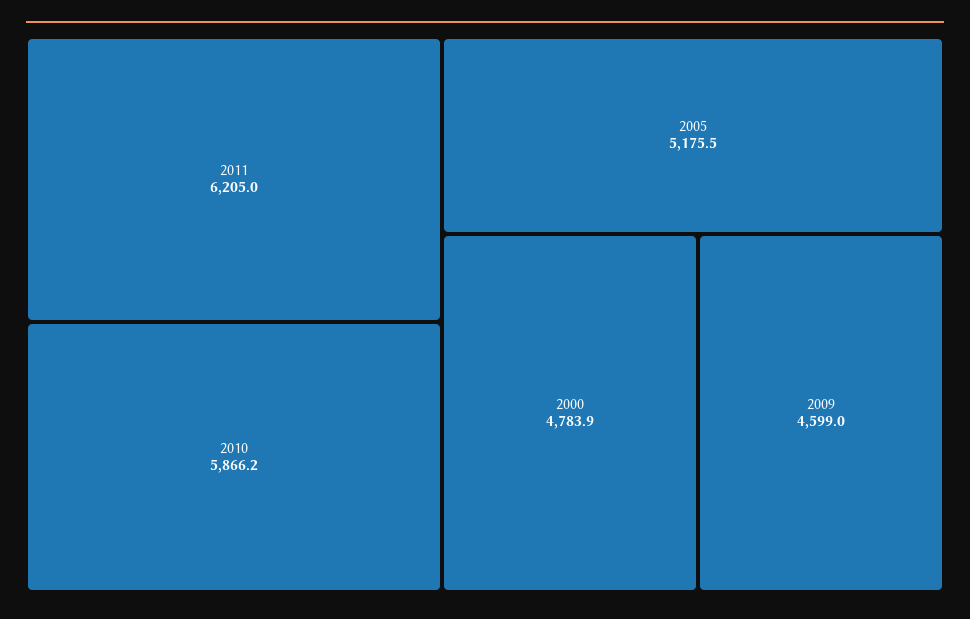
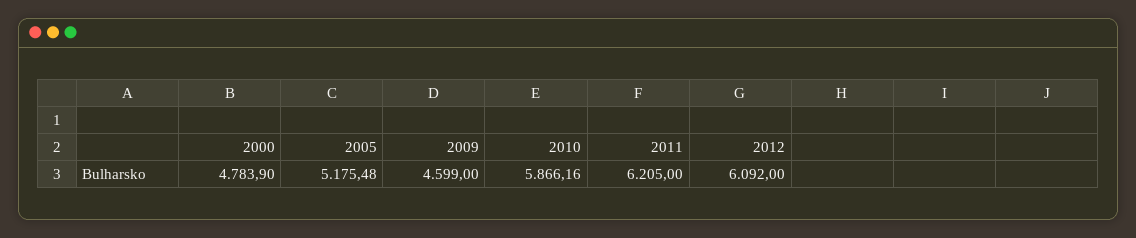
2012: none -> 6092

